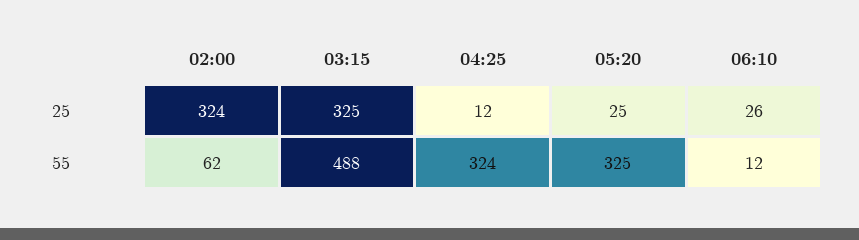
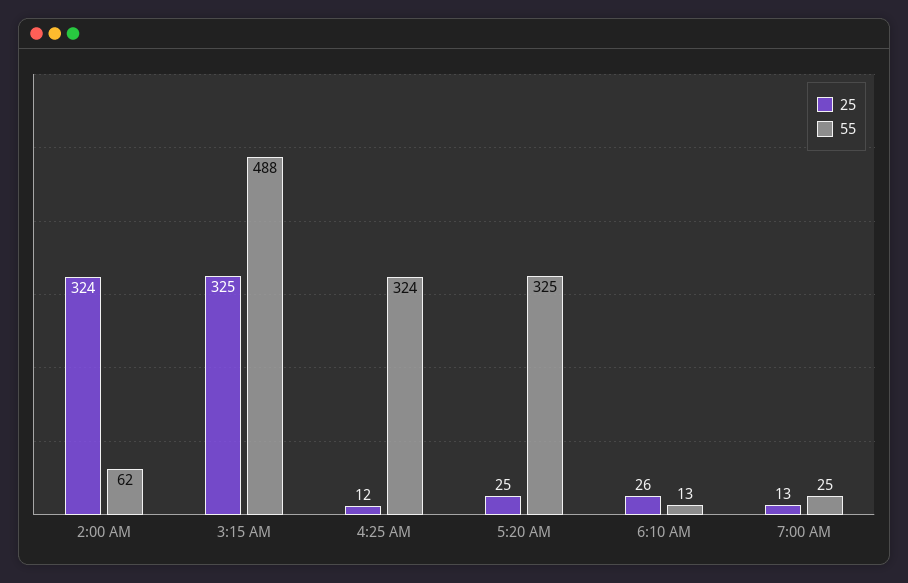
55, 06:10: 12 -> 13
25, 7:00 AM: none -> 13
55, 7:00 AM: none -> 25

